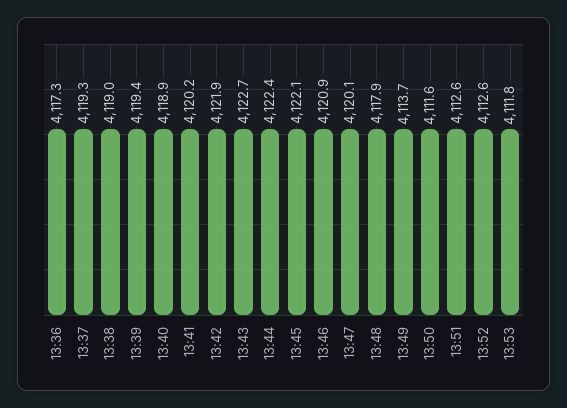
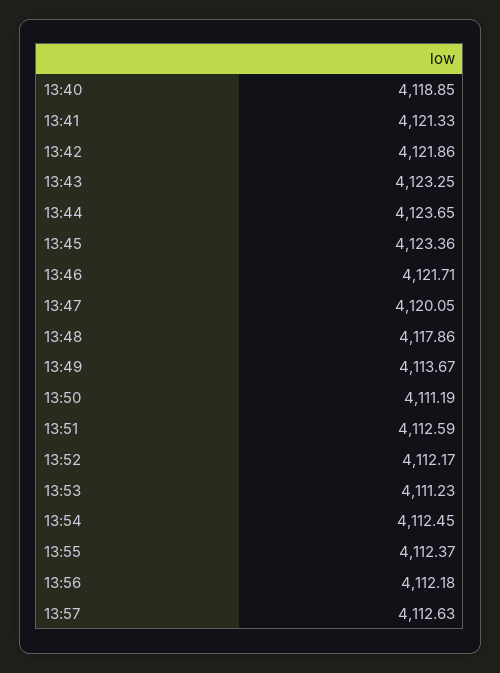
13:36: 4117.3 -> none
13:37: 4119.3 -> none
13:38: 4119 -> none
13:39: 4119.4 -> none
13:41: 4120.2 -> 4121.33
13:43: 4122.7 -> 4123.25
13:44: 4122.4 -> 4123.65
13:45: 4122.1 -> 4123.36
13:46: 4120.9 -> 4121.71
13:50: 4111.6 -> 4111.19
13:52: 4112.6 -> 4112.17
13:53: 4111.8 -> 4111.23
13:54: none -> 4112.45
13:55: none -> 4112.37
13:56: none -> 4112.18
13:57: none -> 4112.63

